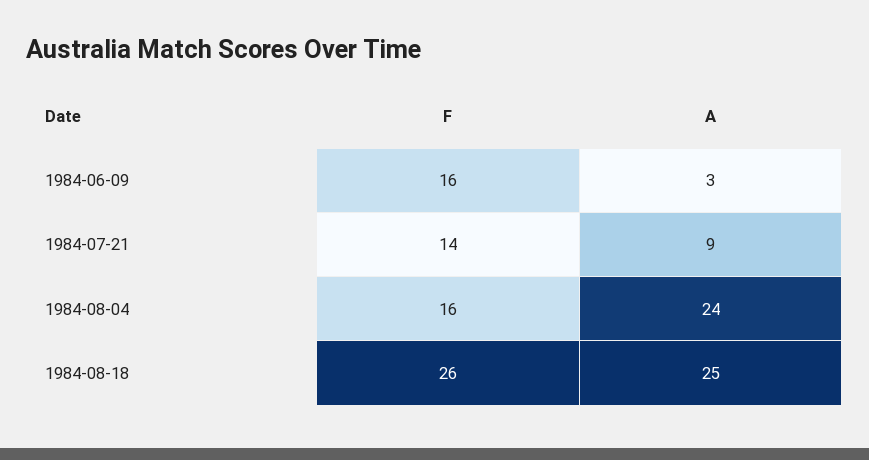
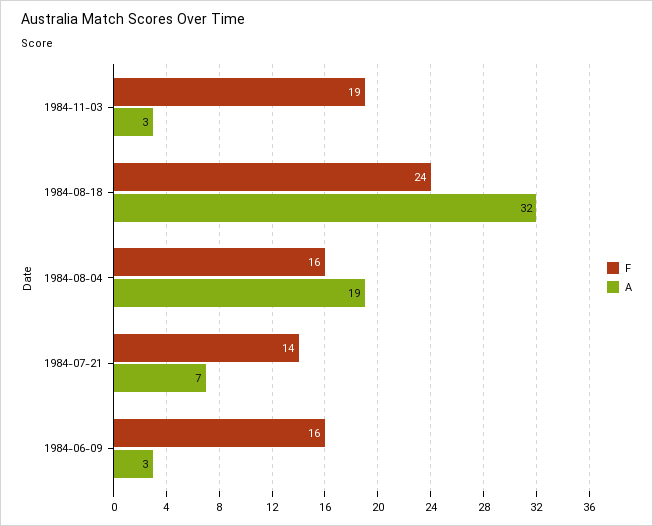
A, 1984-07-21: 9 -> 7
A, 1984-08-04: 24 -> 19
F, 1984-08-18: 26 -> 24
A, 1984-08-18: 25 -> 32
F, 1984-11-03: none -> 19
A, 1984-11-03: none -> 3

